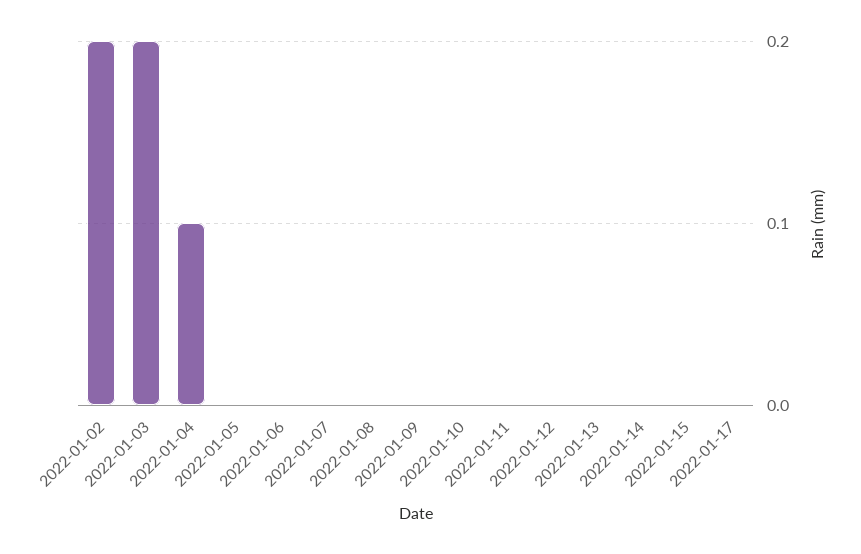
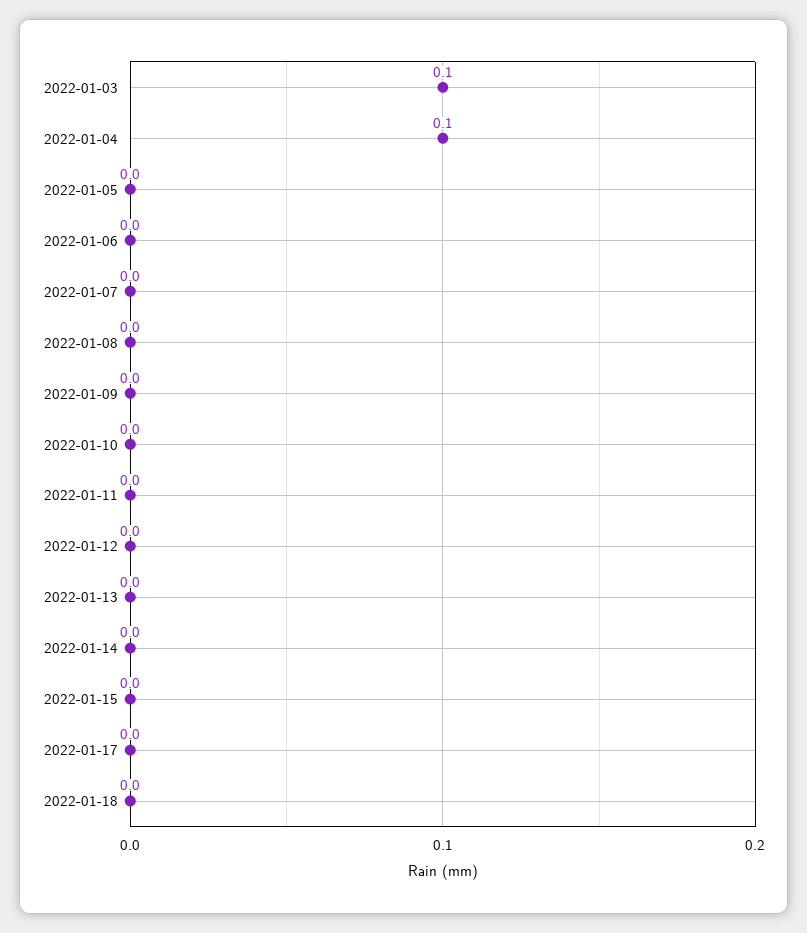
2022-01-02: 0.2 -> none
2022-01-03: 0.2 -> 0.1
2022-01-18: none -> 0

